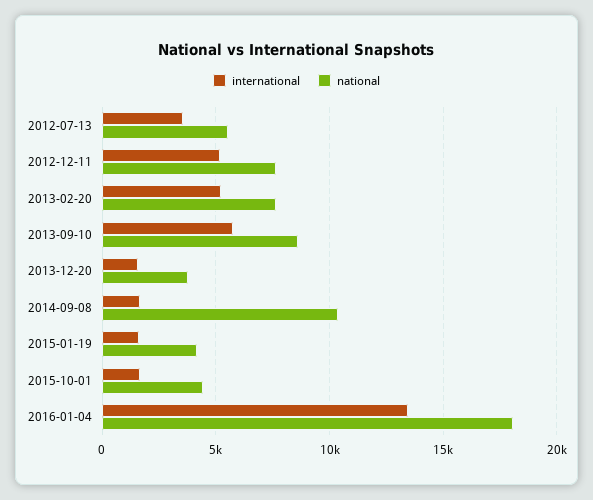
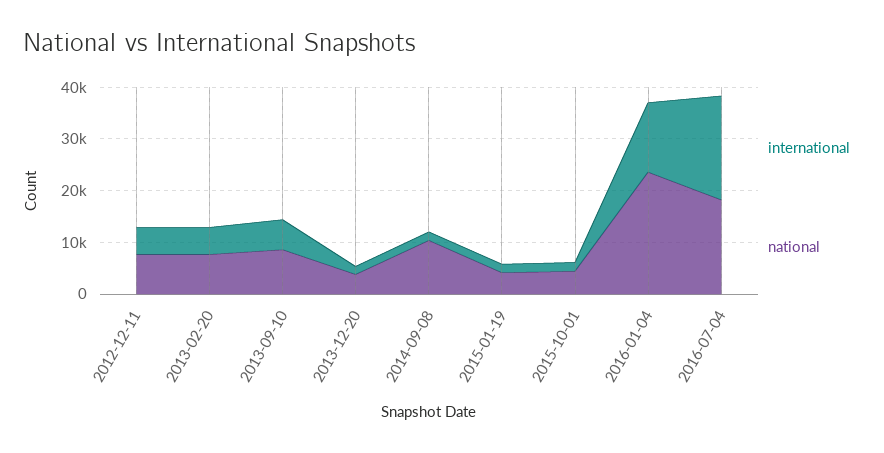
international, 2012-07-13: 3500 -> none
national, 2012-07-13: 5500 -> none
national, 2016-01-04: 18000 -> 24000
international, 2016-07-04: none -> 20000
national, 2016-07-04: none -> 18000

